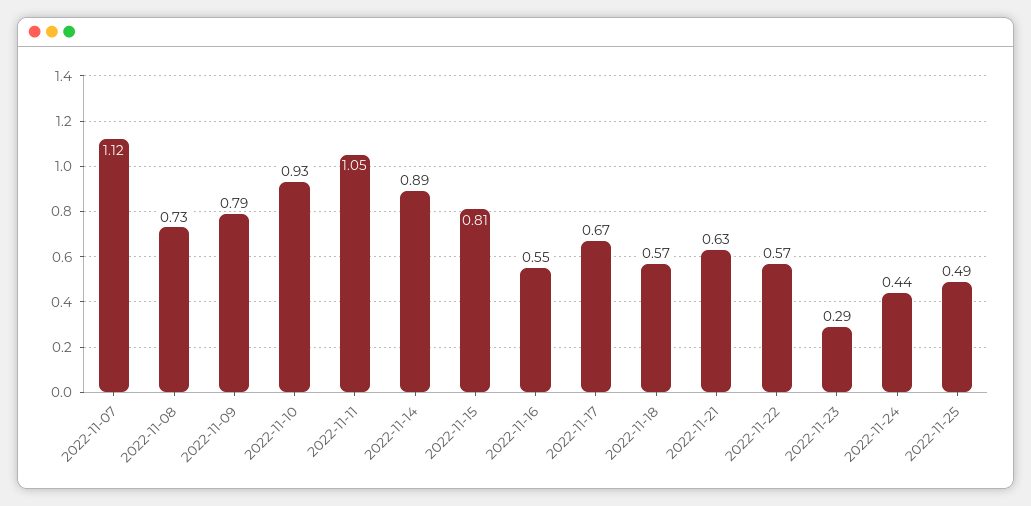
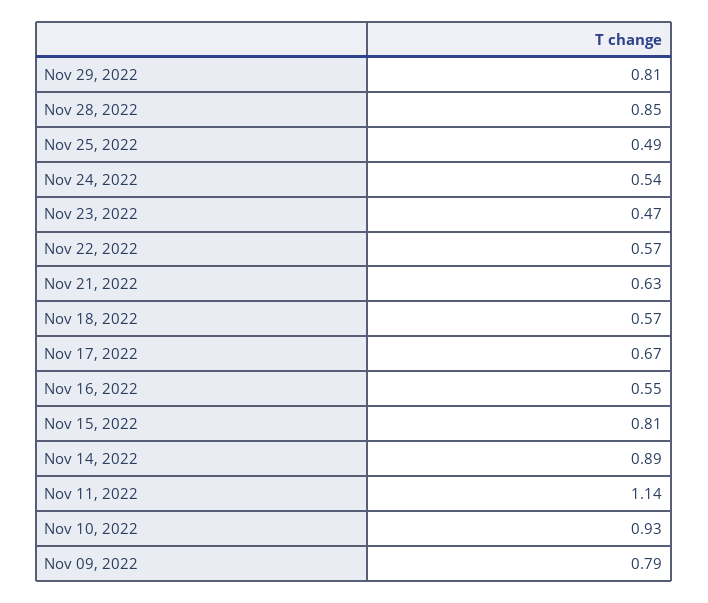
2022-11-07: 1.12 -> none
2022-11-08: 0.73 -> none
2022-11-11: 1.05 -> 1.14
2022-11-23: 0.29 -> 0.47
2022-11-24: 0.44 -> 0.54
Nov 29, 2022: none -> 0.81
Nov 28, 2022: none -> 0.85

